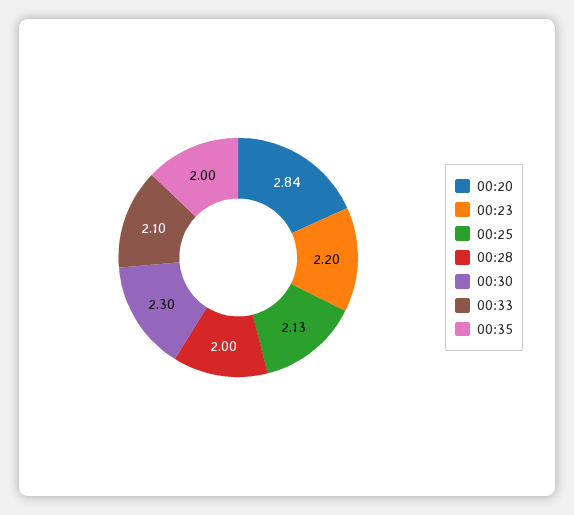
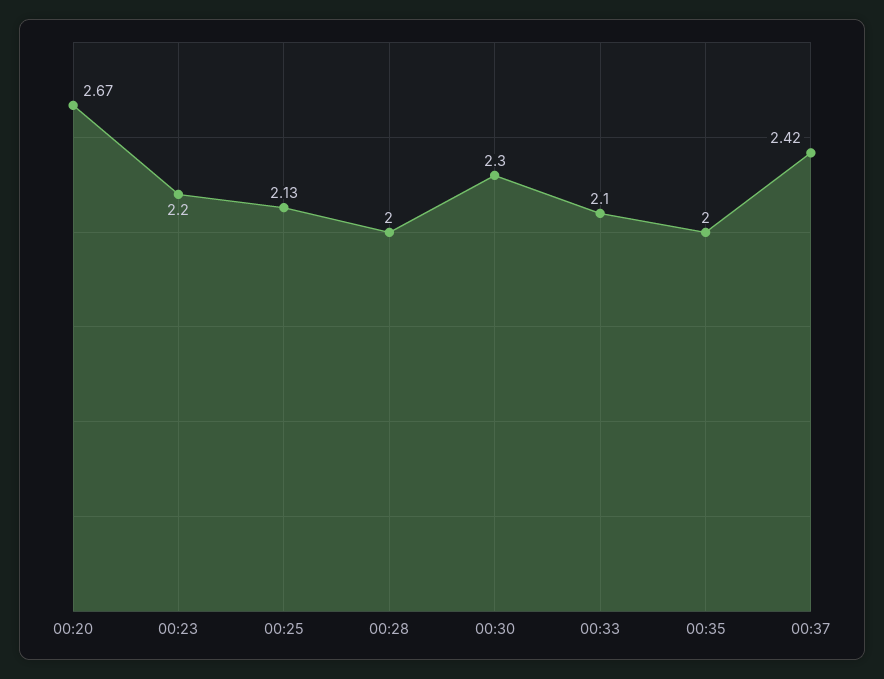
00:20: 2.84 -> 2.67
00:37: none -> 2.42

